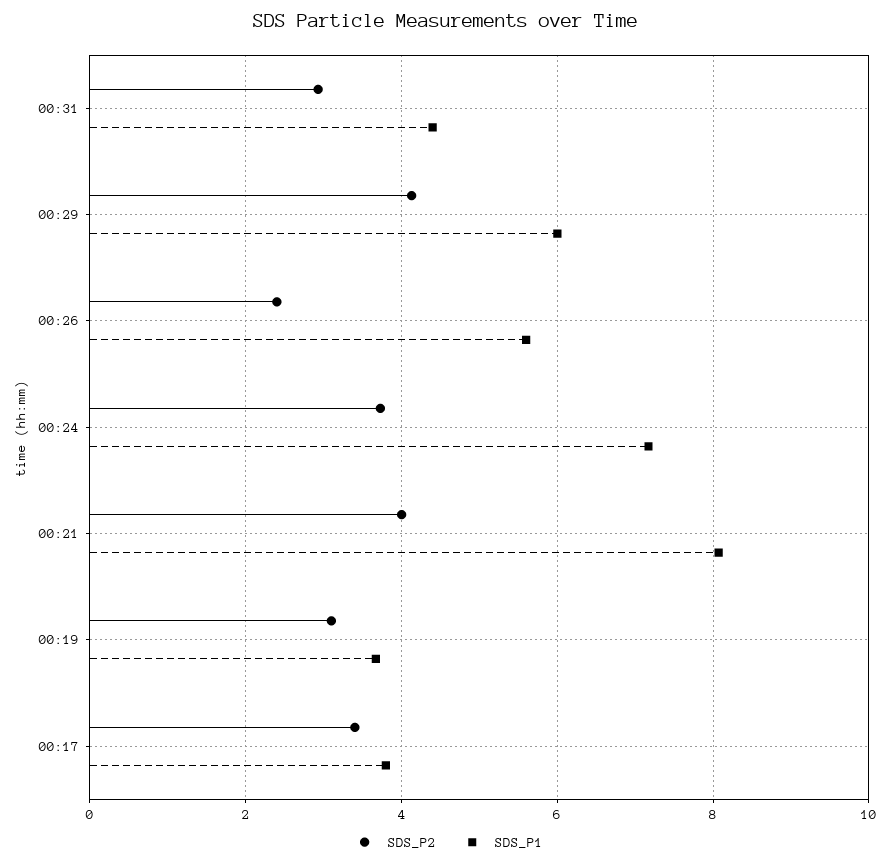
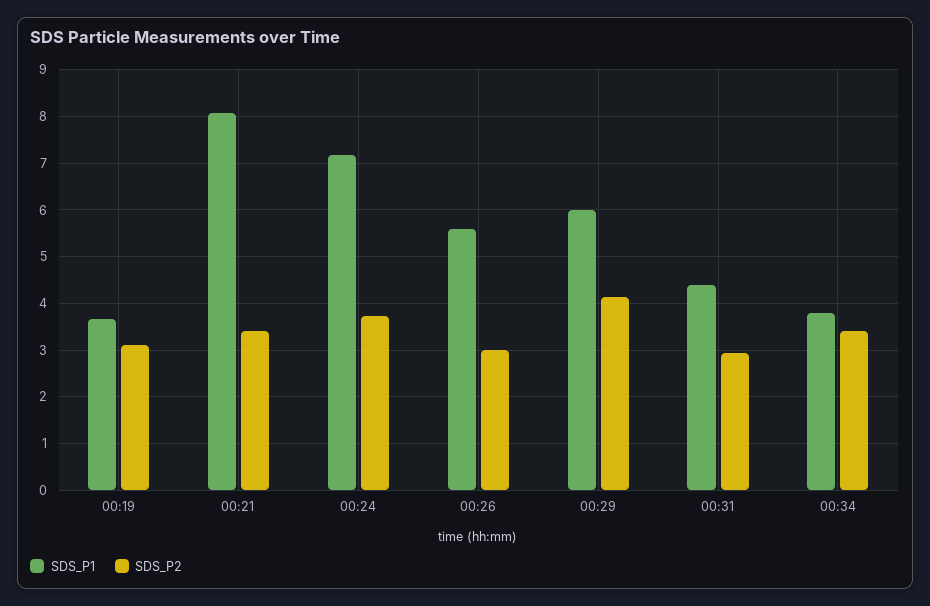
SDS_P2, 00:26: 2.4 -> 3
SDS_P2, 00:21: 4 -> 3.4
SDS_P2, 00:17: 3.4 -> none
SDS_P1, 00:17: 3.8 -> none
SDS_P1, 00:34: none -> 3.8
SDS_P2, 00:34: none -> 3.4

